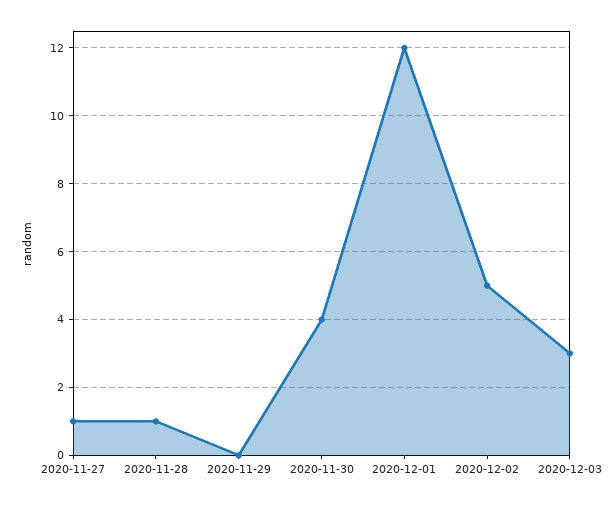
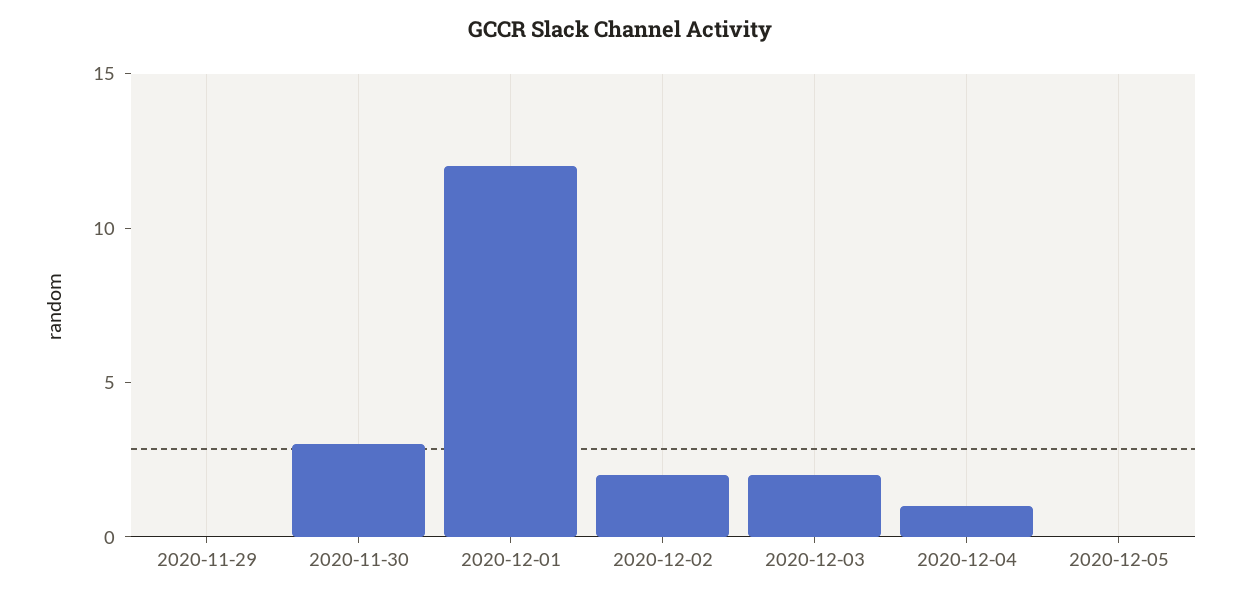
2020-11-27: 1 -> none
2020-11-28: 1 -> none
2020-11-30: 4 -> 3
2020-12-02: 5 -> 2
2020-12-03: 3 -> 2
2020-12-04: none -> 1
2020-12-05: none -> 0

